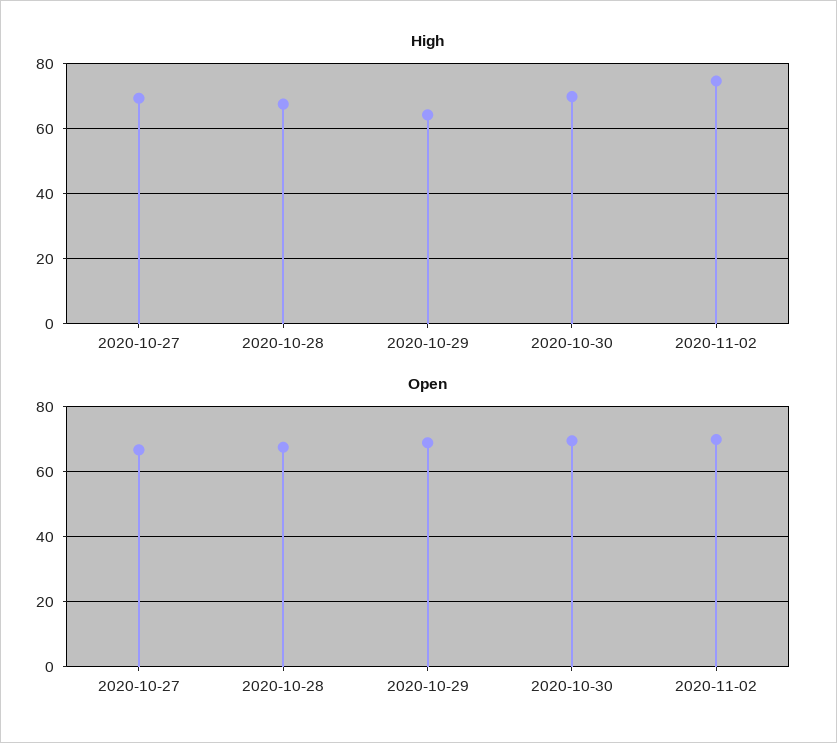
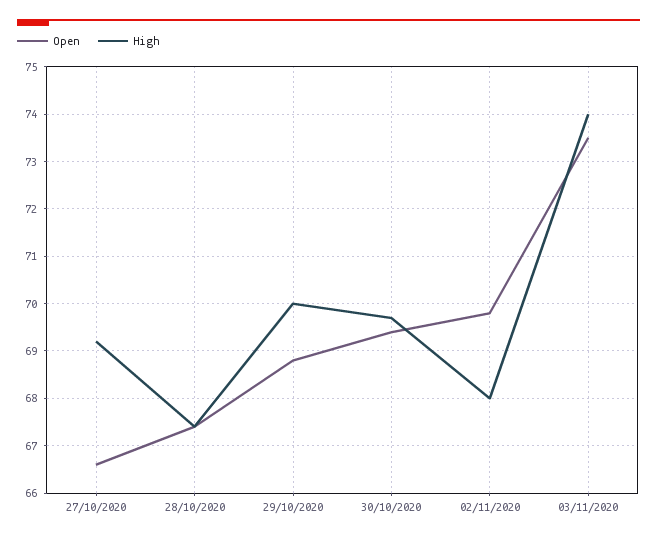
High, 2020-10-29: 64 -> 70
High, 2020-11-02: 74 -> 68
Open, 03/11/2020: none -> 73.5
High, 03/11/2020: none -> 74

